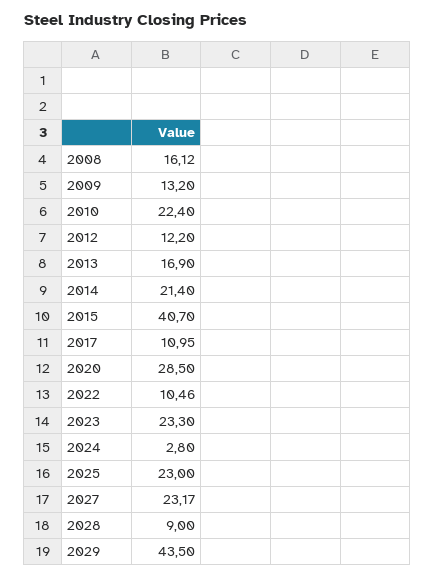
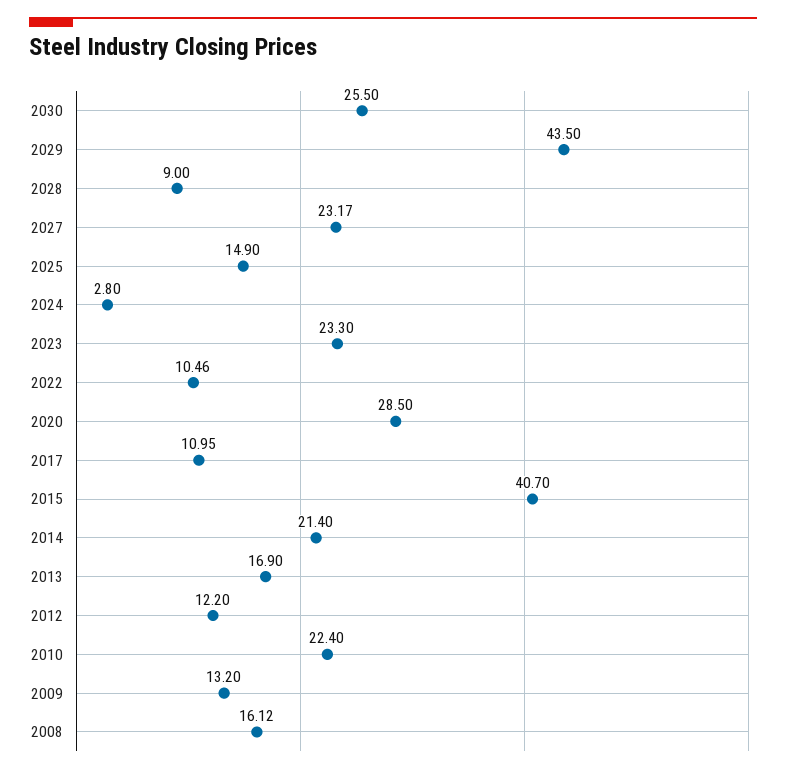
2025: 23 -> 14.9
2030: none -> 25.5

